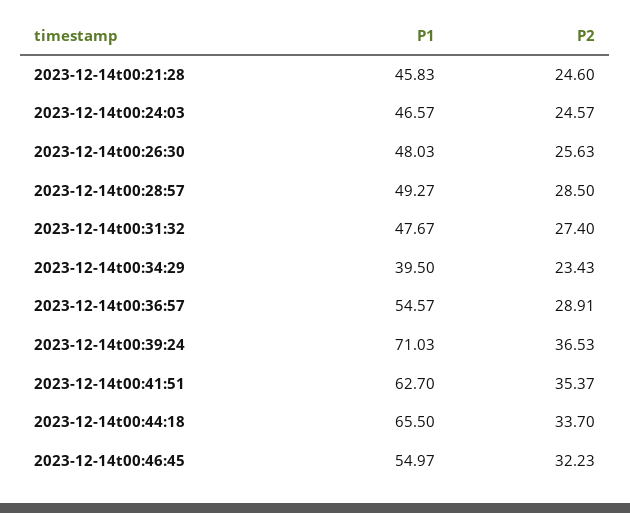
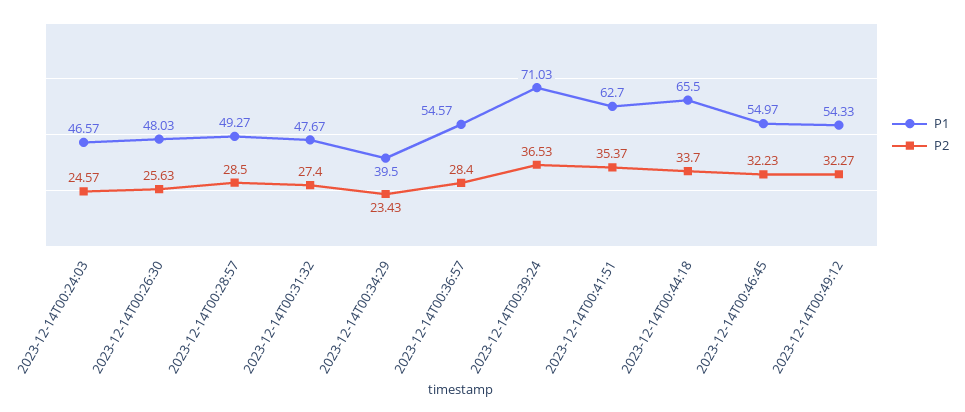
P1, 2023-12-14t00:21:28: 45.83 -> none
P2, 2023-12-14t00:21:28: 24.6 -> none
P2, 2023-12-14t00:36:57: 28.91 -> 28.4
P1, 2023-12-14T00:49:12: none -> 54.33
P2, 2023-12-14T00:49:12: none -> 32.27

